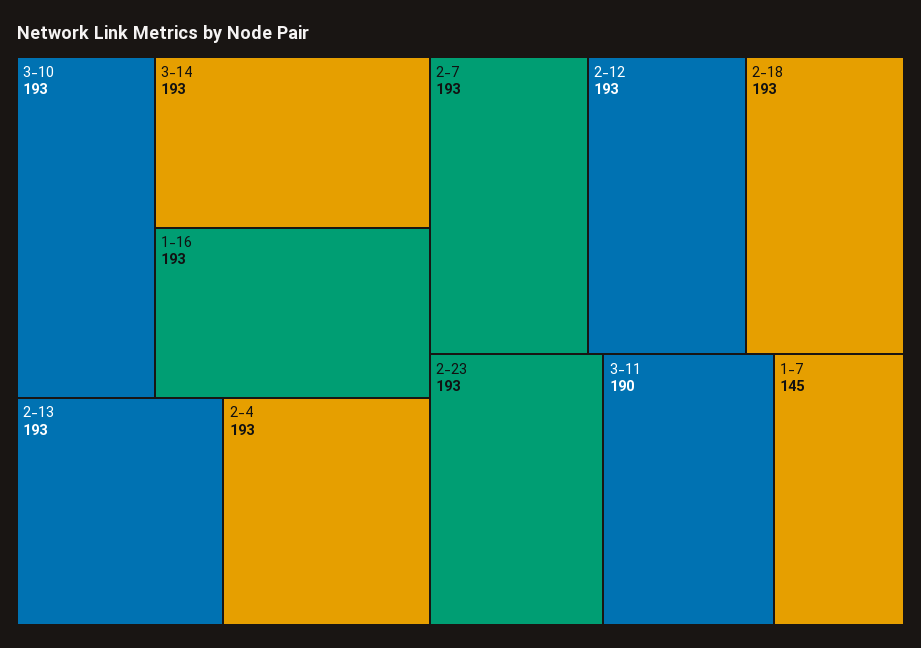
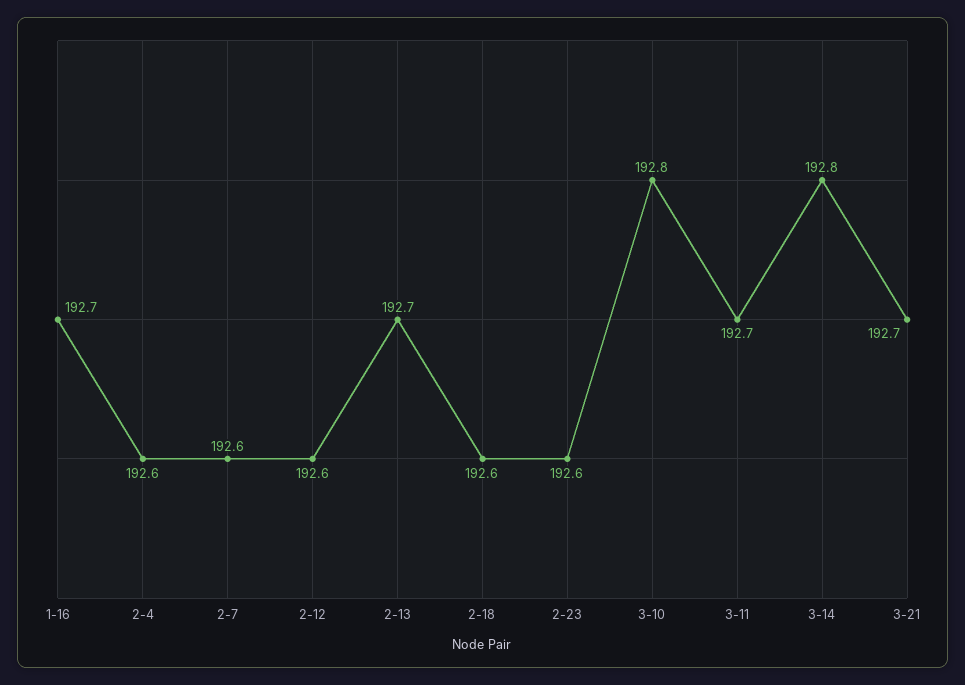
3-11: 190 -> 192.7
1-7: 145 -> none
3-21: none -> 192.7

